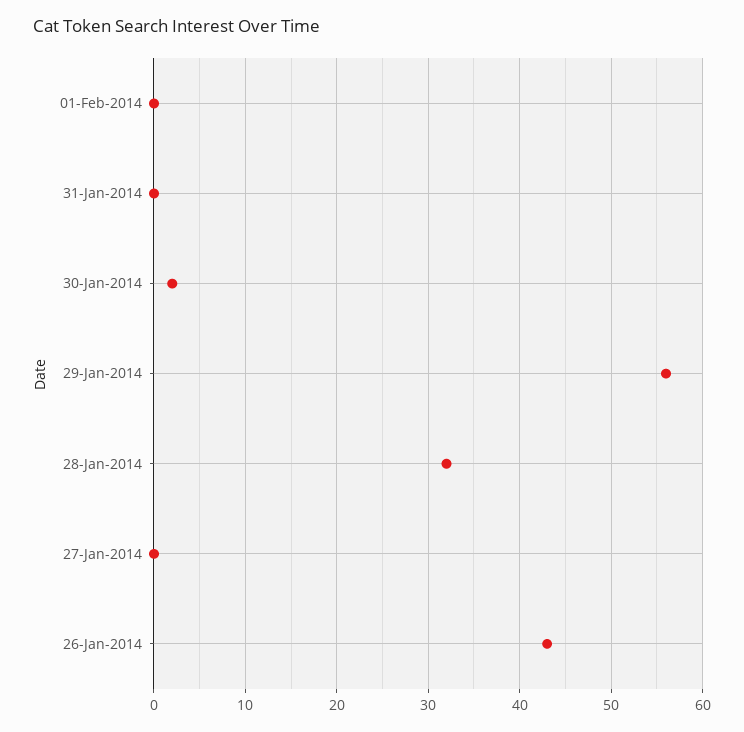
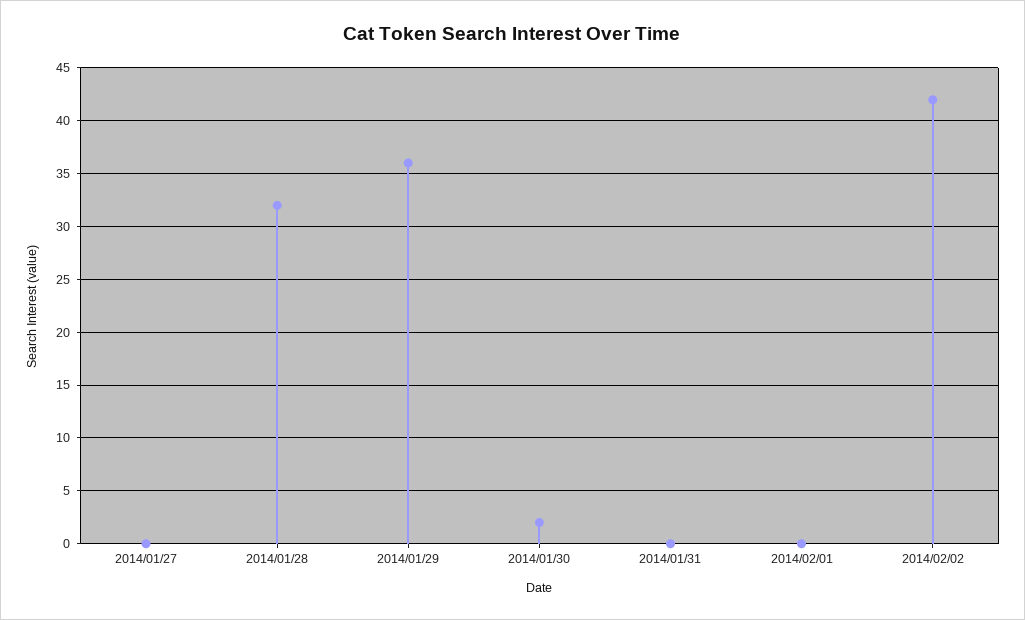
29-Jan-2014: 56 -> 36
26-Jan-2014: 43 -> none
2014/02/02: none -> 42

